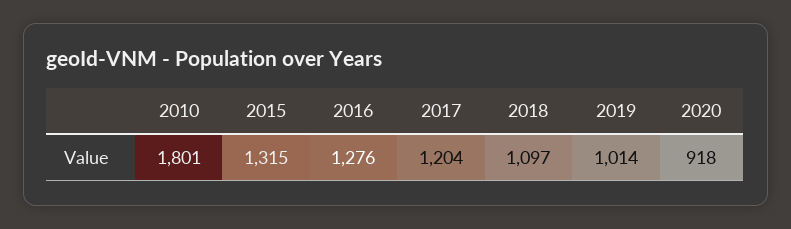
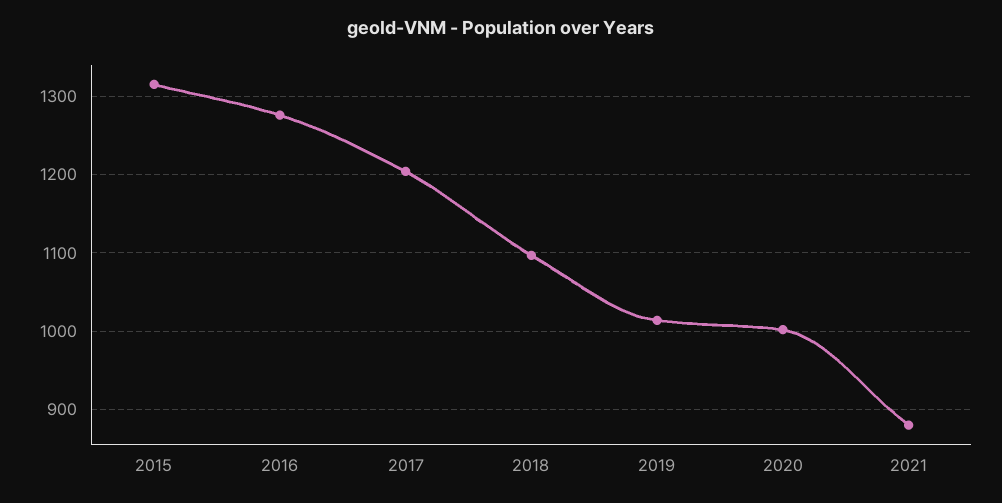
2010: 1801 -> none
2020: 918 -> 1000
2021: none -> 880

